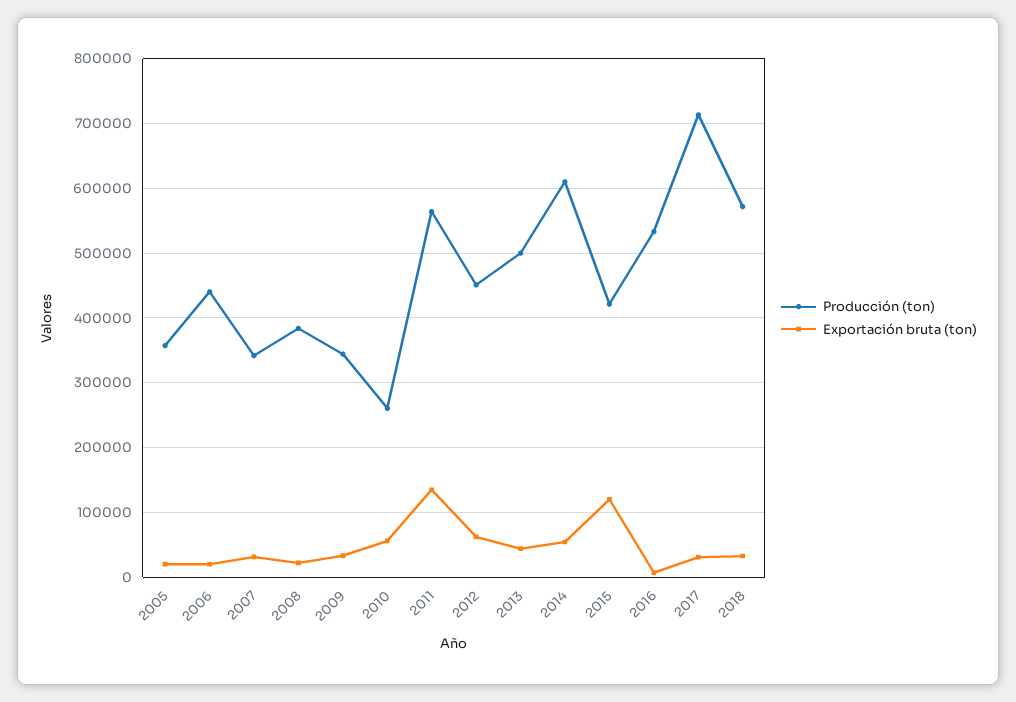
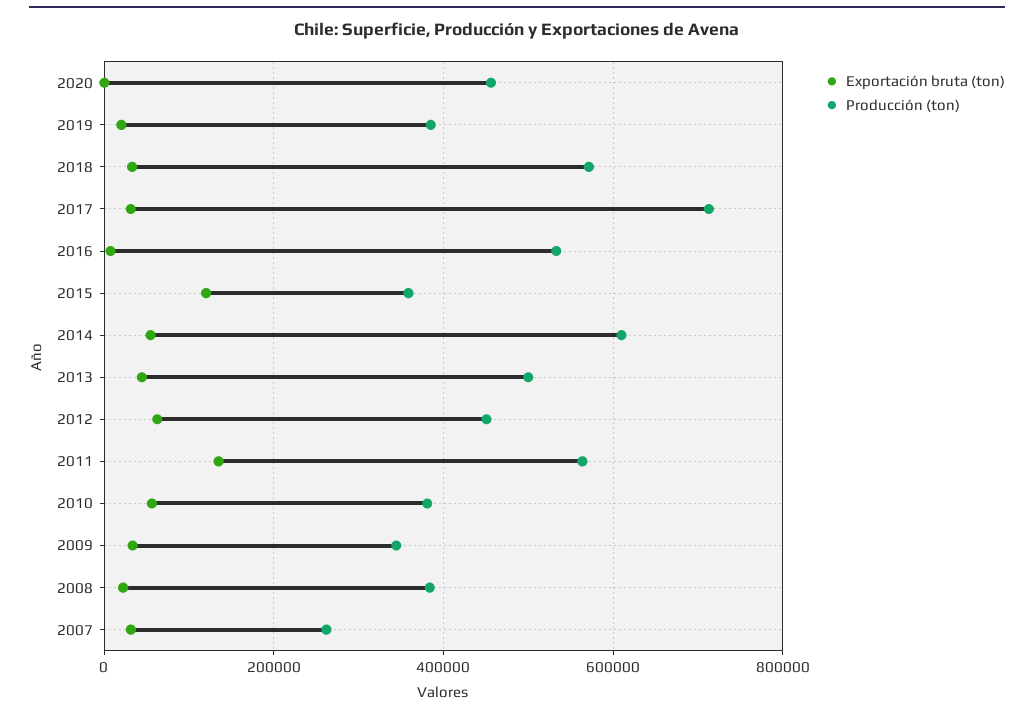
Producción (ton), 2005: 360000 -> none
Exportación bruta (ton), 2005: 20000 -> none
Producción (ton), 2006: 440000 -> none
Exportación bruta (ton), 2006: 20000 -> none
Producción (ton), 2007: 340000 -> 260000
Producción (ton), 2010: 260000 -> 380000
Producción (ton), 2015: 420000 -> 360000
Exportación bruta (ton), 2020: none -> 0
Producción (ton), 2020: none -> 460000
Exportación bruta (ton), 2019: none -> 20000
Producción (ton), 2019: none -> 380000

